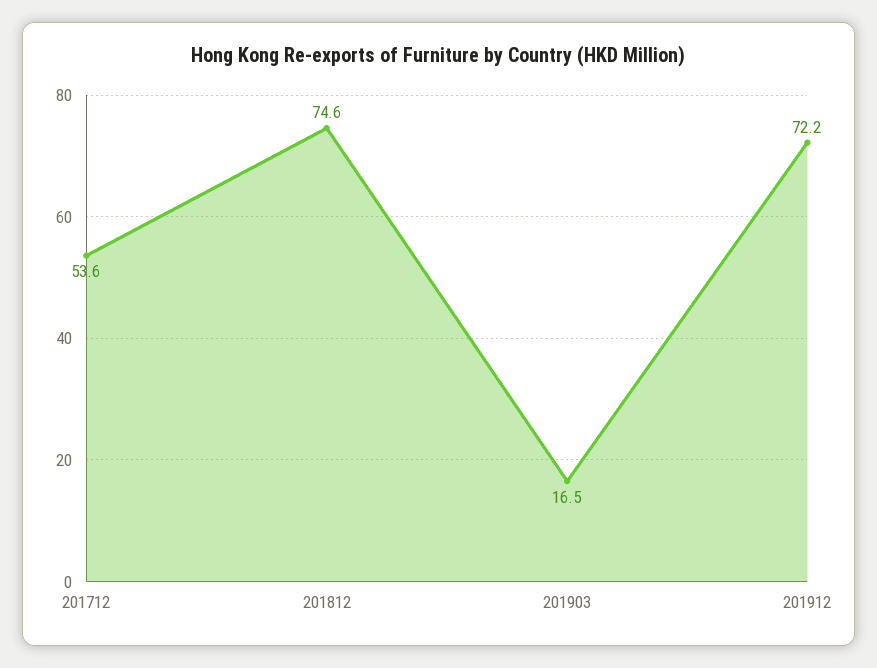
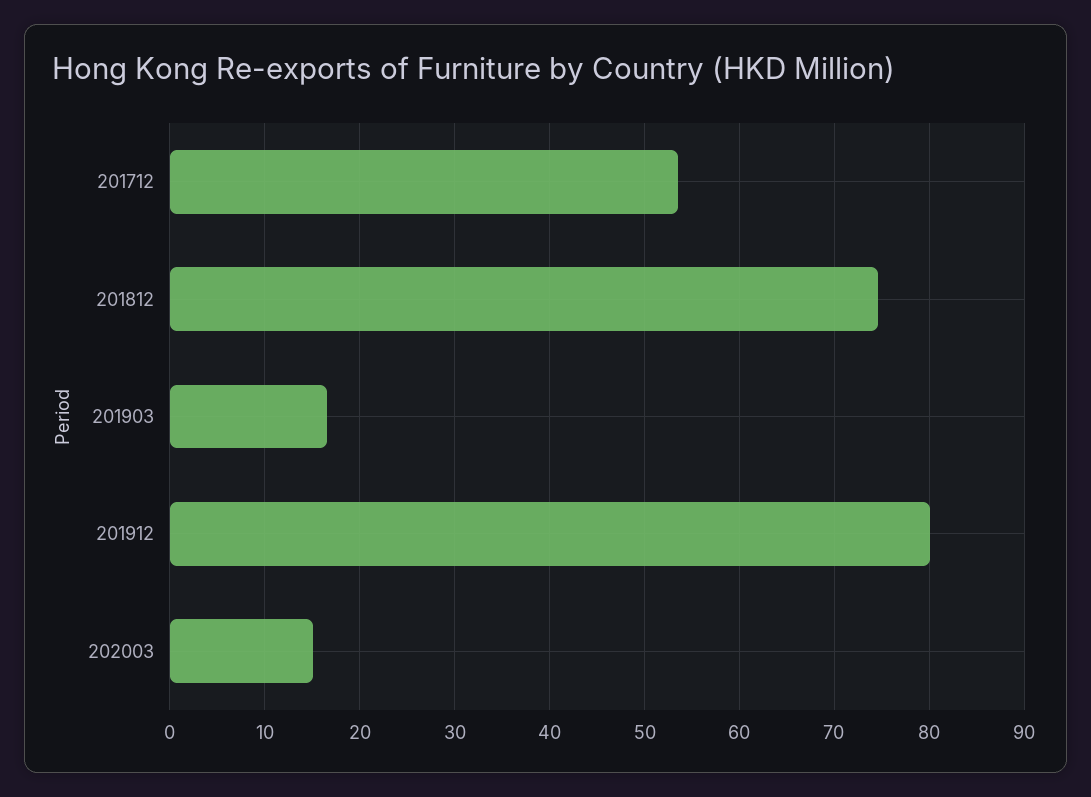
201912: 72.2 -> 80
202003: none -> 15

